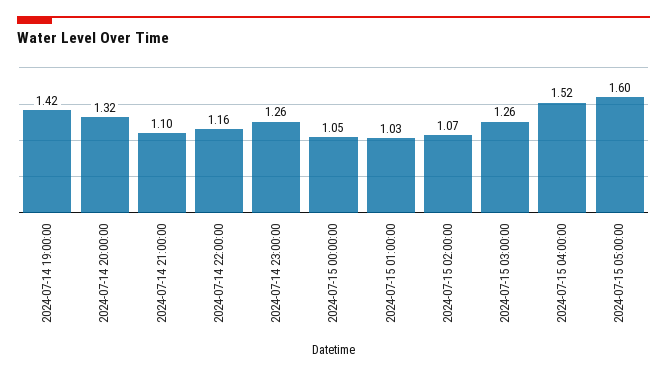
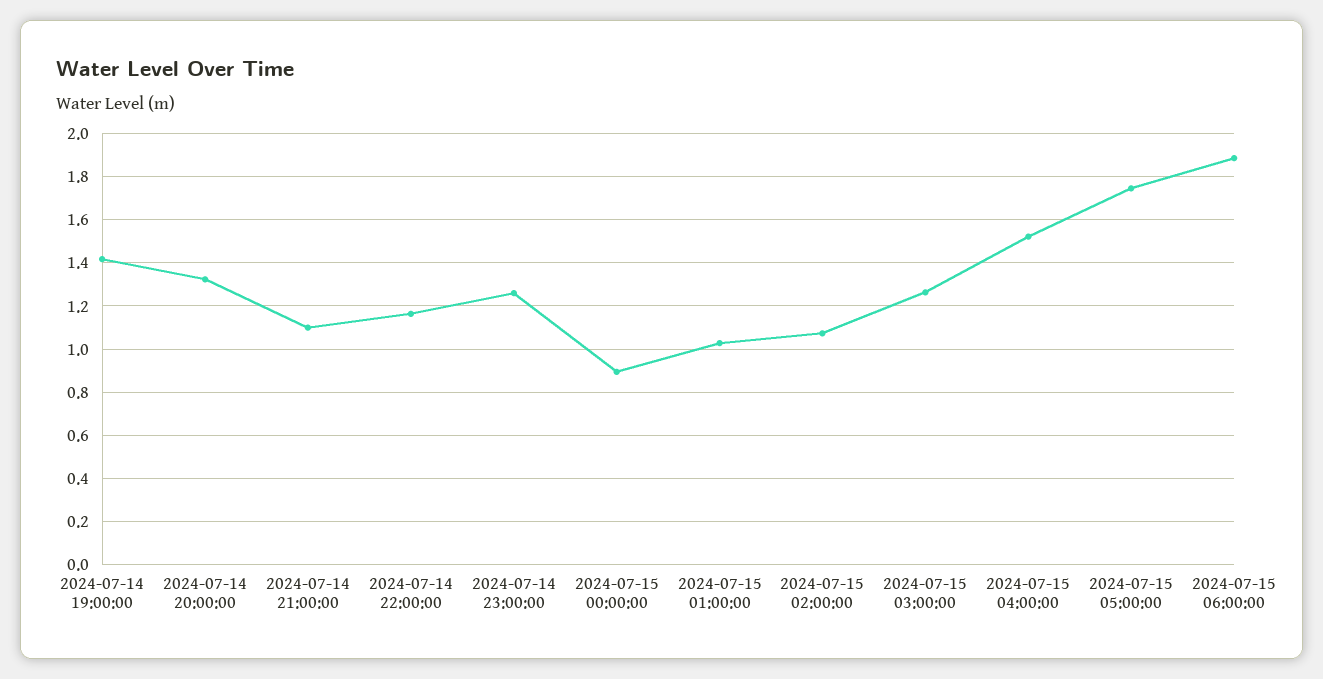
2024-07-15 00:00:00: 1.05 -> 0.9
2024-07-15 05:00:00: 1.6 -> 1.75
2024-07-15 06:00:00: none -> 1.9

